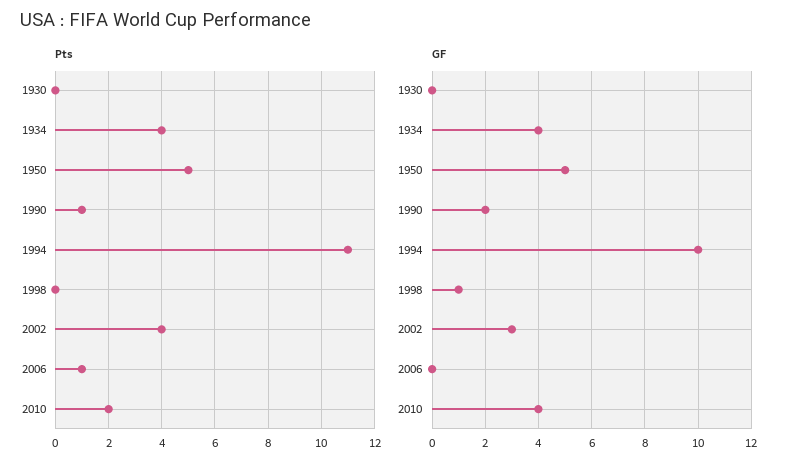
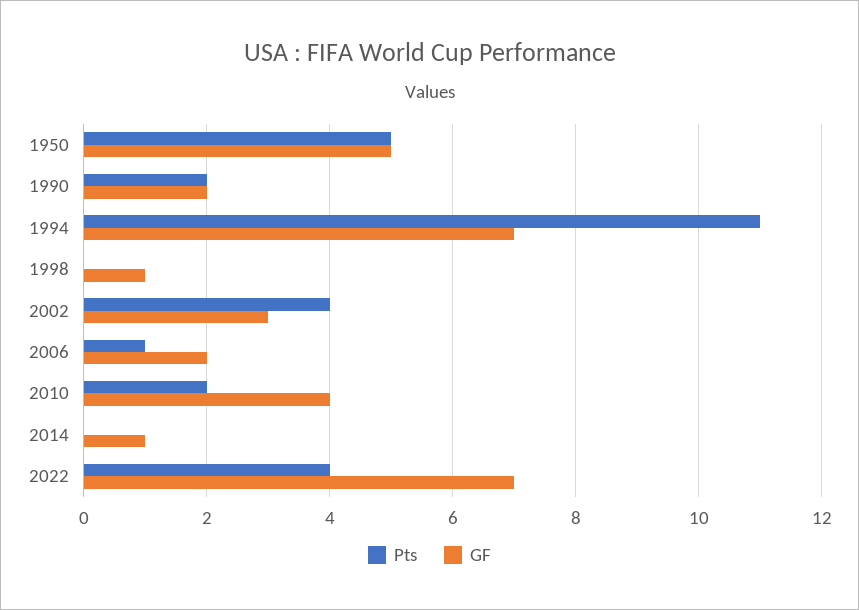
Pts, 1930: 0 -> none
Pts, 1934: 4 -> none
Pts, 1990: 1 -> 2
GF, 1930: 0 -> none
GF, 1934: 4 -> none
GF, 1994: 10 -> 7
GF, 2006: 0 -> 2
Pts, 2014: none -> 0
GF, 2014: none -> 1
Pts, 2022: none -> 4
GF, 2022: none -> 7

